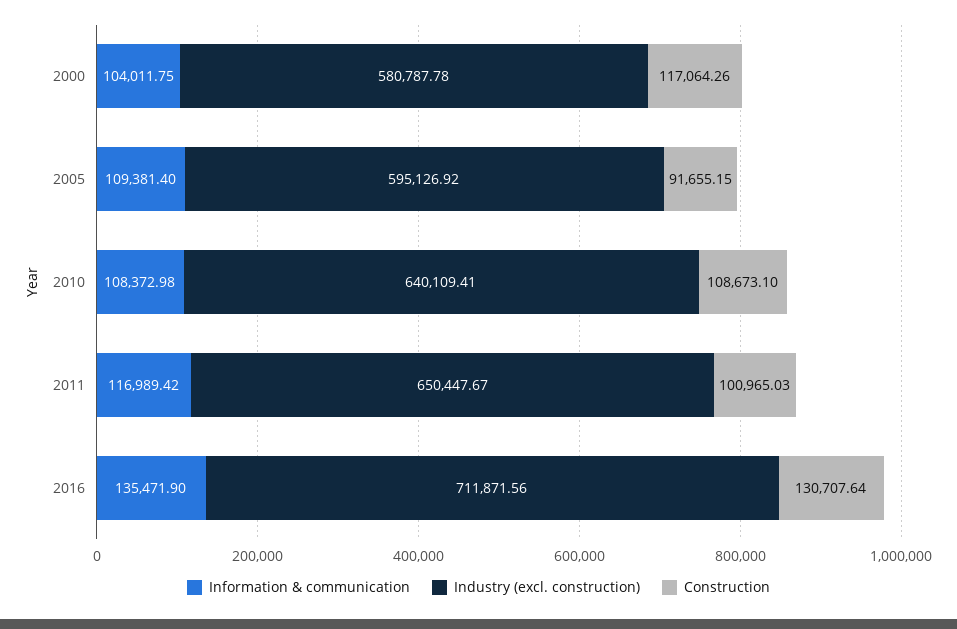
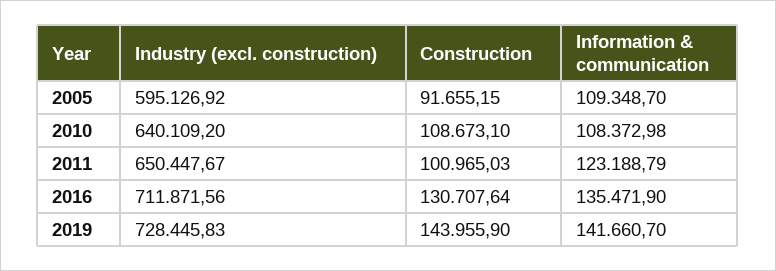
Information & communication, 2000: 104011.75 -> none
Industry (excl. construction), 2000: 580787.78 -> none
Construction, 2000: 117064.26 -> none
Information & communication, 2005: 109381.4 -> 109348.7
Industry (excl. construction), 2010: 640109.41 -> 640109.2
Information & communication, 2011: 116989.42 -> 123188.79
Industry (excl. construction), 2019: none -> 728445.83
Construction, 2019: none -> 143955.9
Information & communication, 2019: none -> 141660.7

